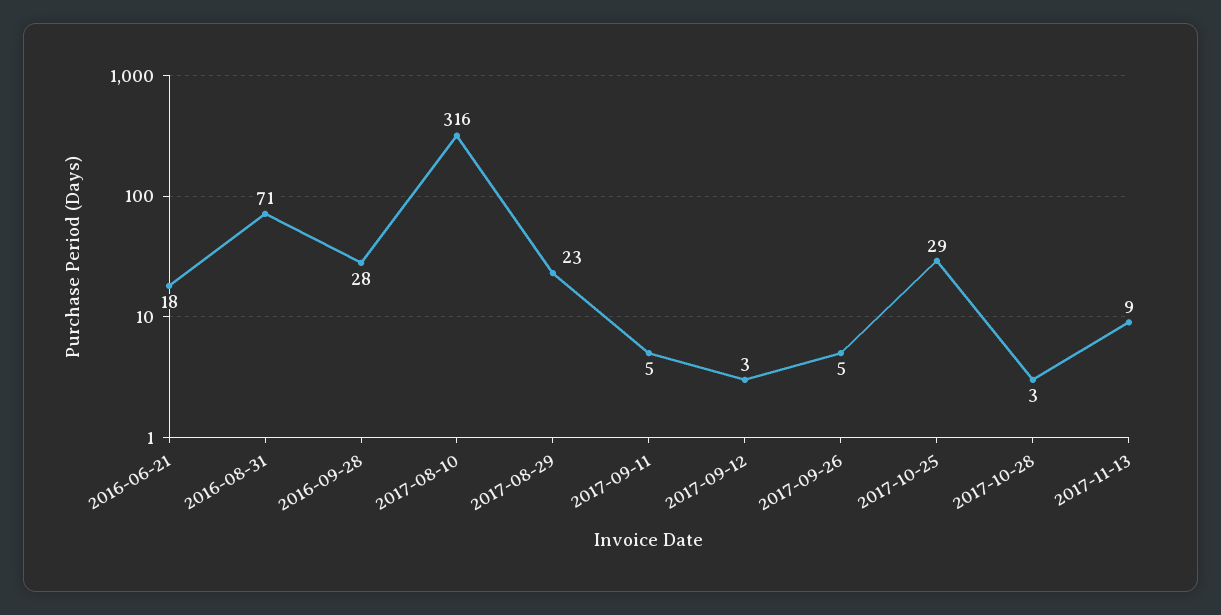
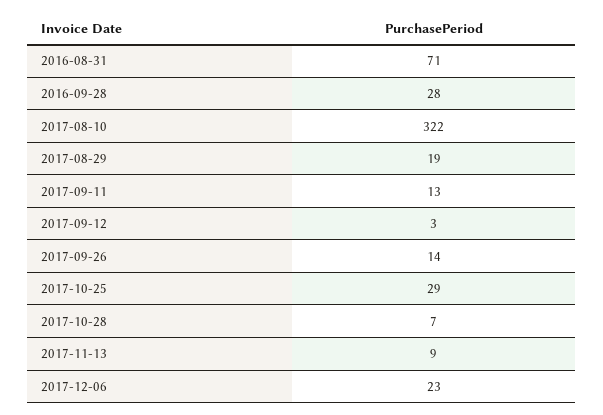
2016-06-21: 18 -> none
2017-08-10: 316 -> 322
2017-08-29: 23 -> 19
2017-09-11: 5 -> 13
2017-09-26: 5 -> 14
2017-10-28: 3 -> 7
2017-12-06: none -> 23

